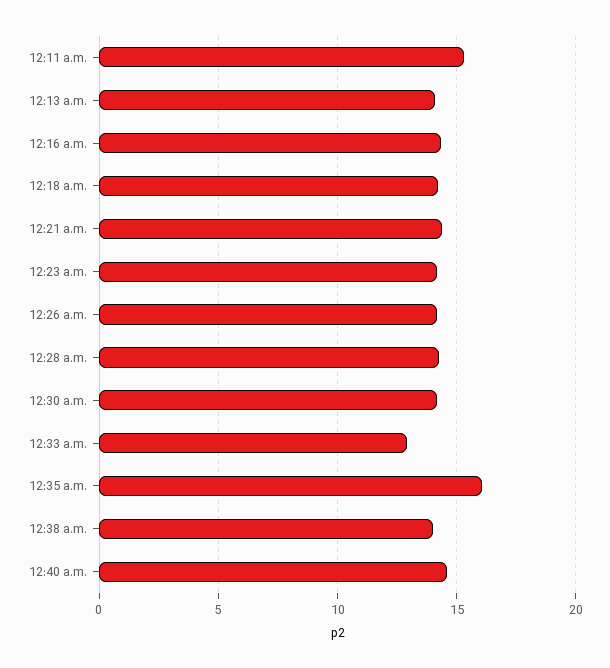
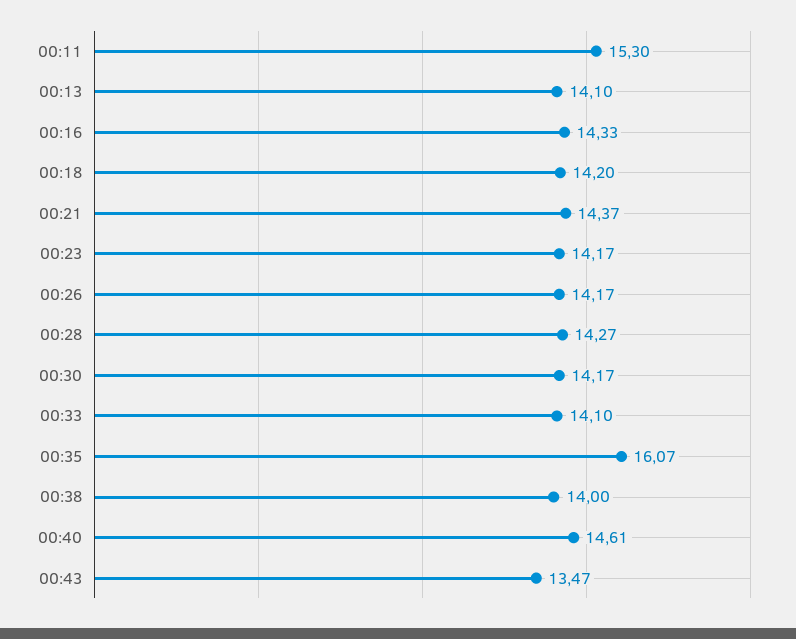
12:33 a.m.: 13 -> 14.1
00:43: none -> 13.47

